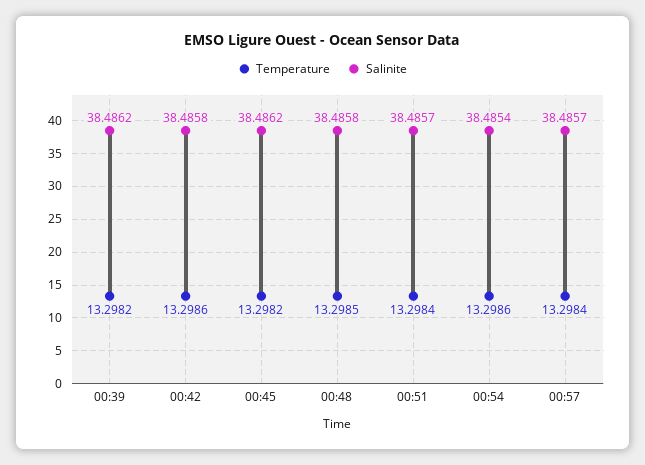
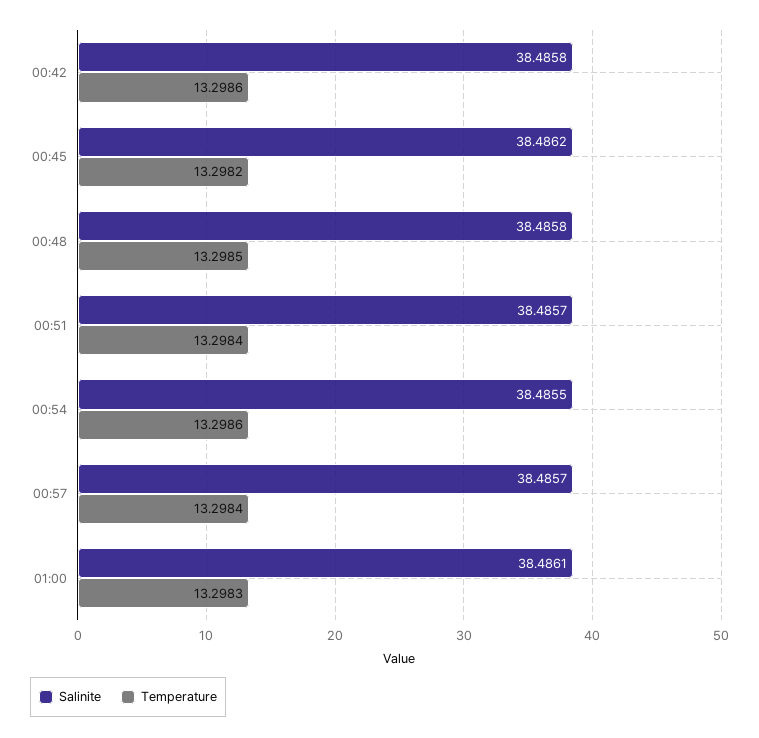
Temperature, 00:39: 13.2982 -> none
Salinite, 00:39: 38.4862 -> none
Salinite, 00:54: 38.4854 -> 38.4855
Salinite, 01:00: none -> 38.4861
Temperature, 01:00: none -> 13.2983

